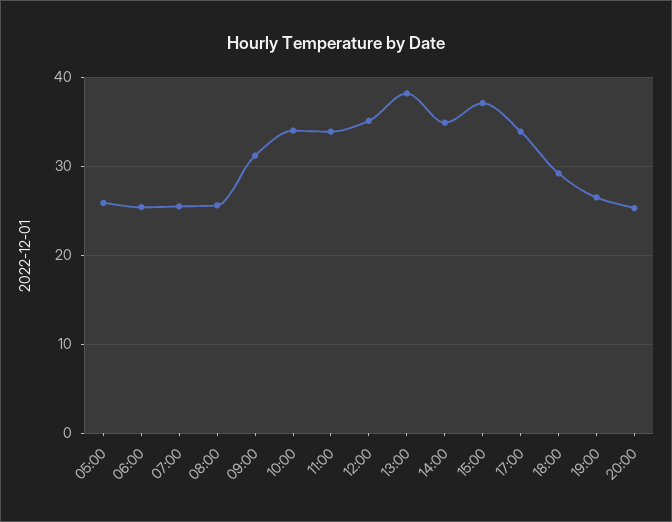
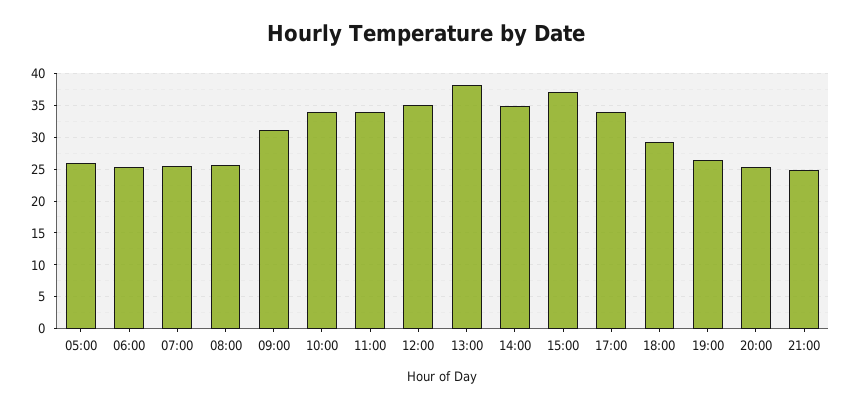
21:00: none -> 25

